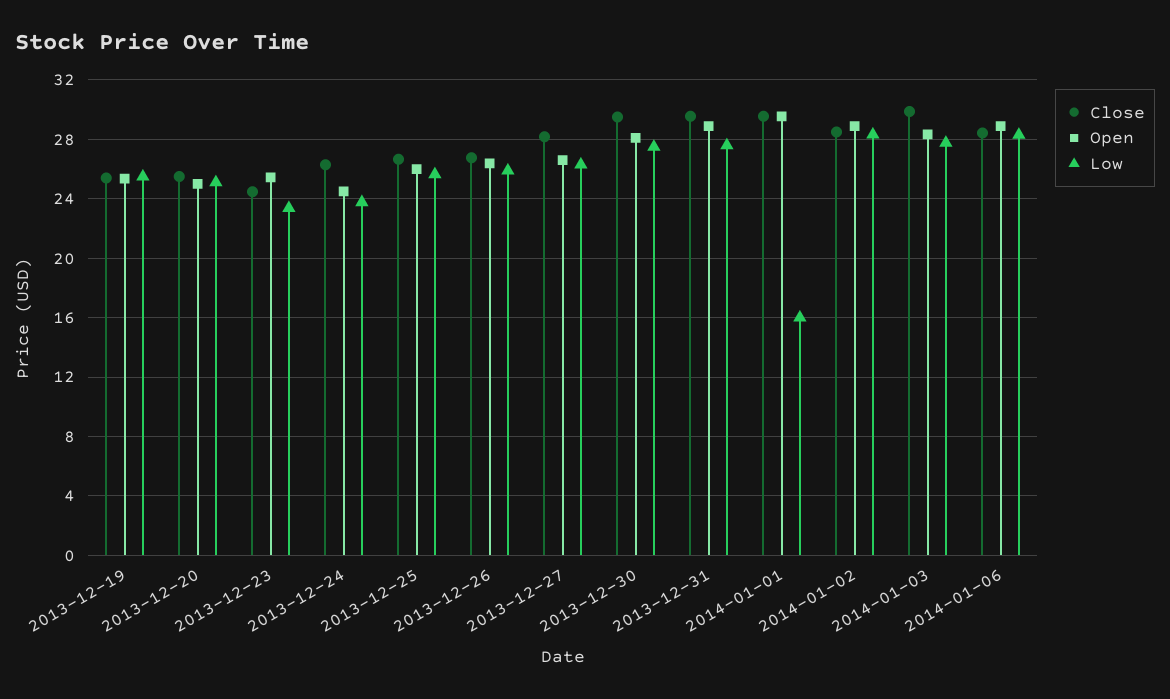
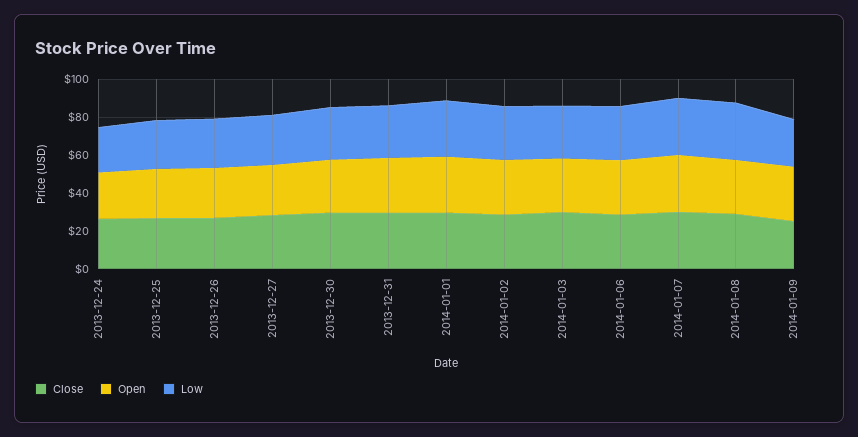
Close, 2013-12-19: 25.5 -> none
Open, 2013-12-19: 25.5 -> none
Low, 2013-12-19: 25.5 -> none
Close, 2013-12-20: 25.5 -> none
Open, 2013-12-20: 25 -> none
Low, 2013-12-20: 25 -> none
Close, 2013-12-23: 24.5 -> none
Open, 2013-12-23: 25.5 -> none
Low, 2013-12-23: 23.5 -> none
Low, 2014-01-01: 16 -> 30
Close, 2014-01-07: none -> 30
Open, 2014-01-07: none -> 30
Low, 2014-01-07: none -> 30
Close, 2014-01-08: none -> 30
Open, 2014-01-08: none -> 30
Low, 2014-01-08: none -> 30
Close, 2014-01-09: none -> 25
Open, 2014-01-09: none -> 30
Low, 2014-01-09: none -> 25

